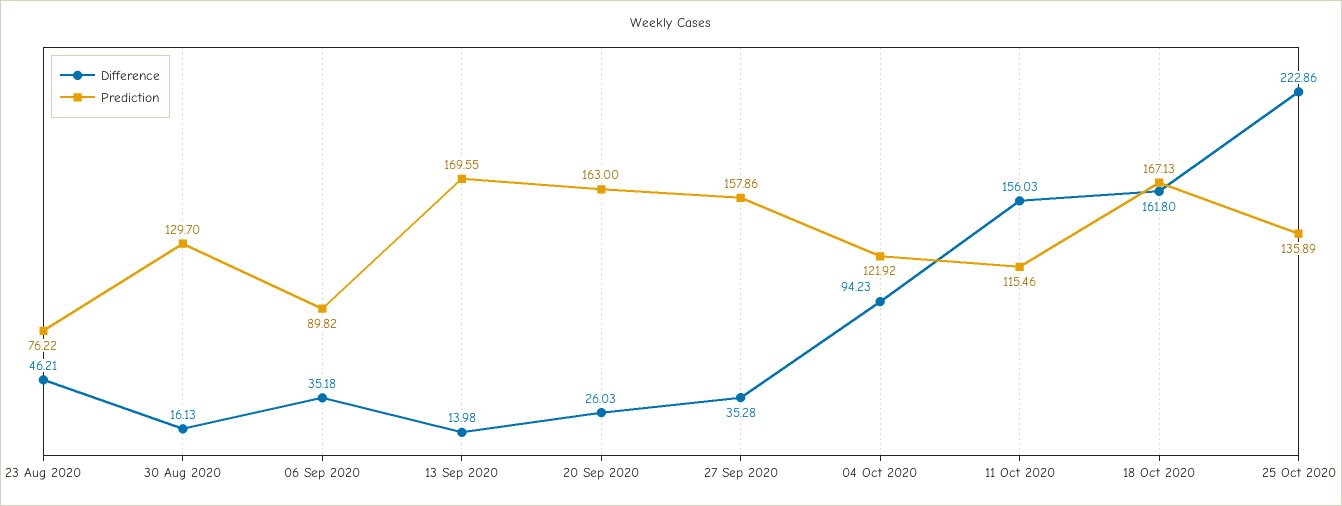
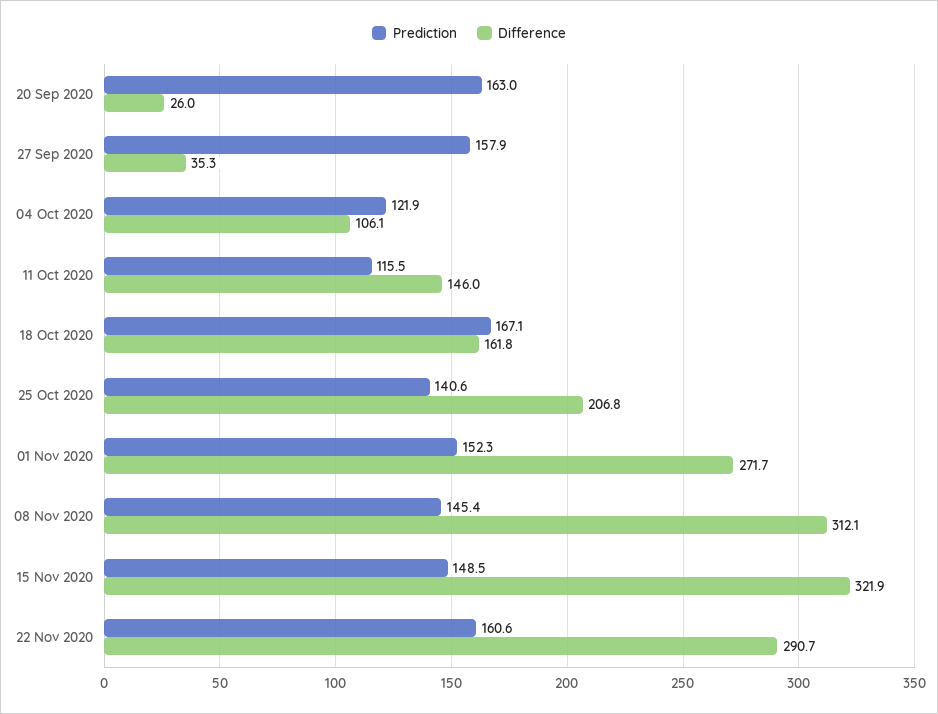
Difference, 23 Aug 2020: 46.21 -> none
Prediction, 23 Aug 2020: 76.22 -> none
Difference, 30 Aug 2020: 16.13 -> none
Prediction, 30 Aug 2020: 129.7 -> none
Difference, 06 Sep 2020: 35.18 -> none
Prediction, 06 Sep 2020: 89.82 -> none
Difference, 13 Sep 2020: 13.98 -> none
Prediction, 13 Sep 2020: 169.55 -> none
Difference, 04 Oct 2020: 94.23 -> 106.1
Difference, 11 Oct 2020: 156.03 -> 146
Difference, 25 Oct 2020: 222.86 -> 206.8
Prediction, 25 Oct 2020: 135.89 -> 140.6
Prediction, 01 Nov 2020: none -> 152.3
Difference, 01 Nov 2020: none -> 271.7
Prediction, 08 Nov 2020: none -> 145.4
Difference, 08 Nov 2020: none -> 312.1
Prediction, 15 Nov 2020: none -> 148.5
Difference, 15 Nov 2020: none -> 321.9
Prediction, 22 Nov 2020: none -> 160.6
Difference, 22 Nov 2020: none -> 290.7

